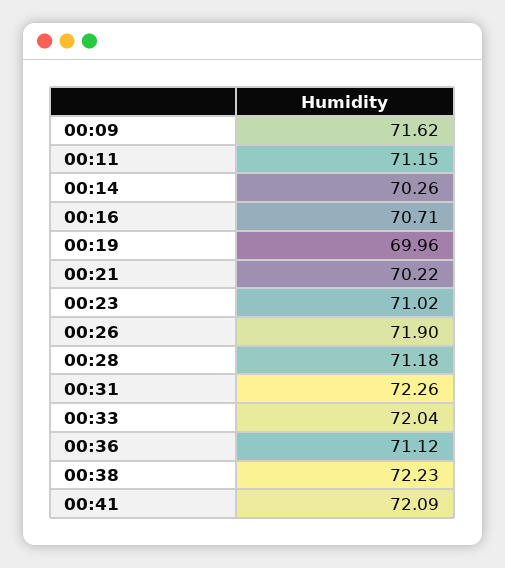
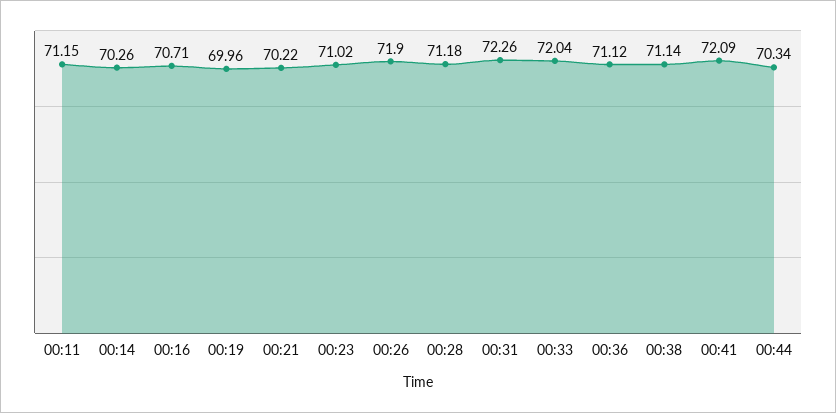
00:09: 71.62 -> none
00:38: 72.23 -> 71.14
00:44: none -> 70.34

